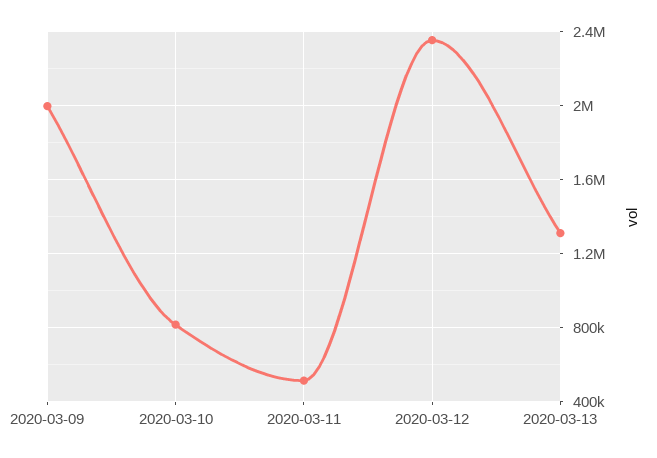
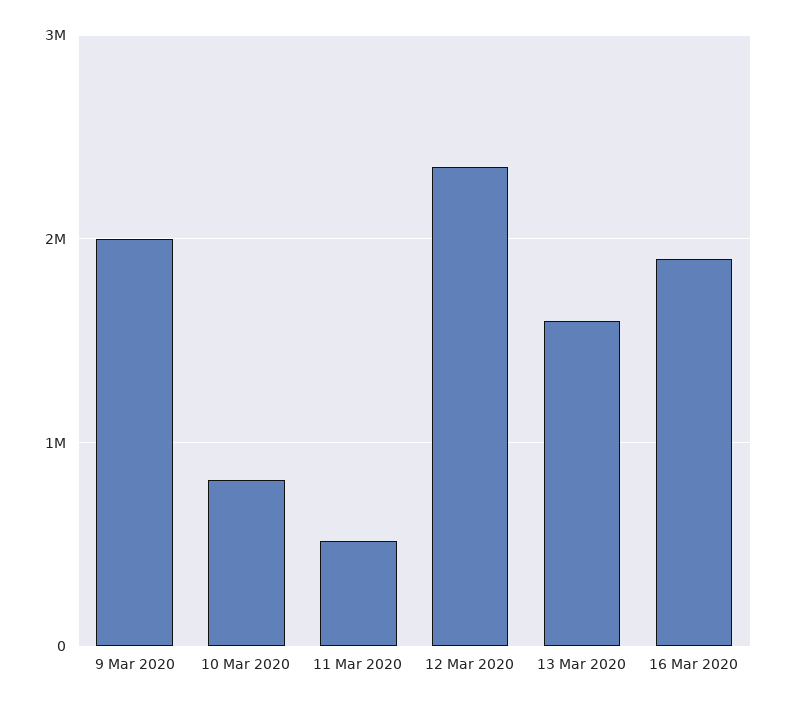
2020-03-13: 1300000 -> 1600000
16 Mar 2020: none -> 1900000

